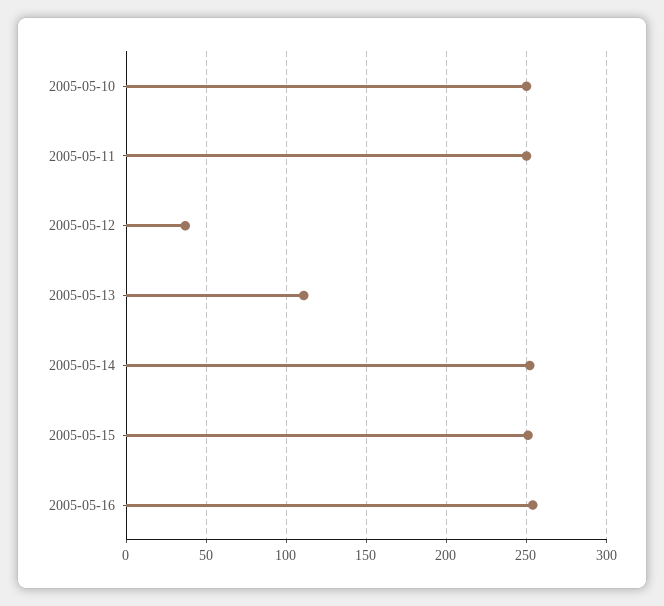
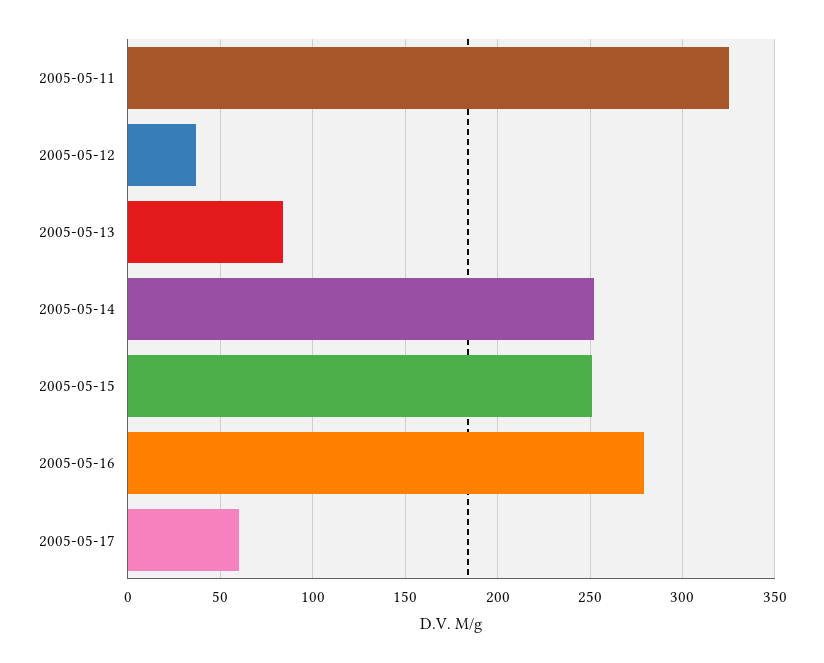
2005-05-10: 250 -> none
2005-05-11: 250 -> 325
2005-05-13: 110 -> 85
2005-05-16: 255 -> 280
2005-05-17: none -> 60

